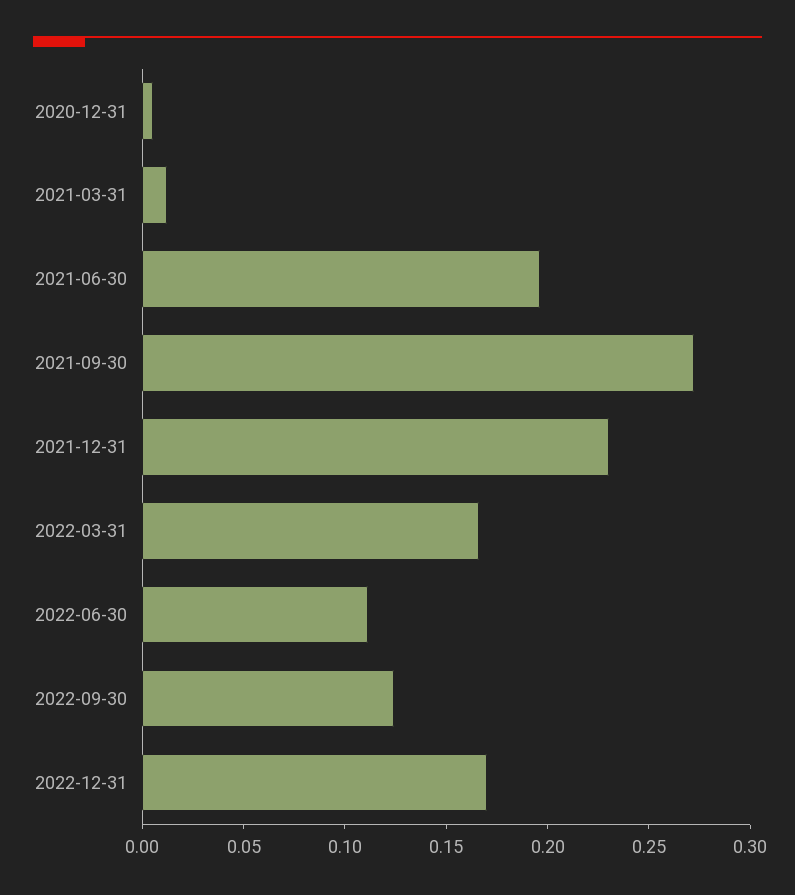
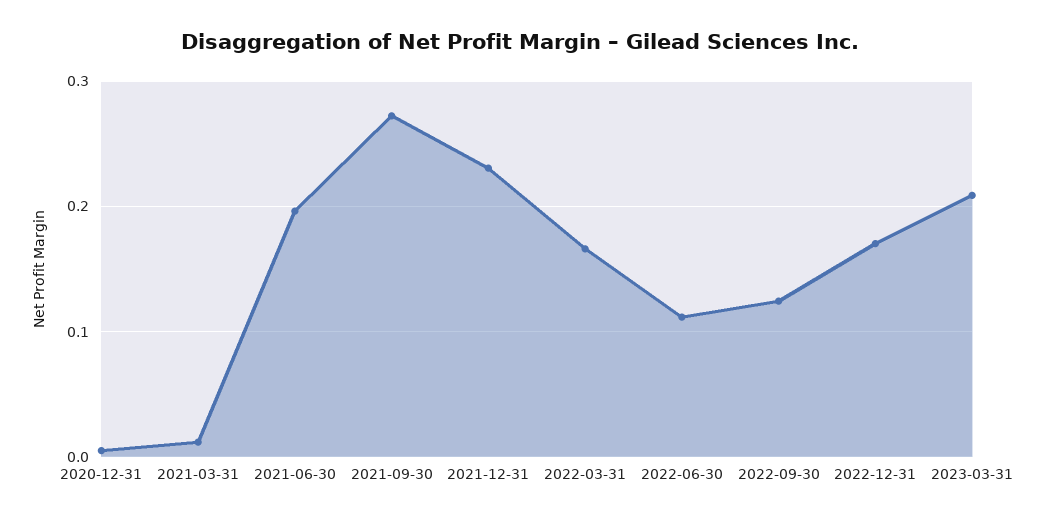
2023-03-31: none -> 0.21

